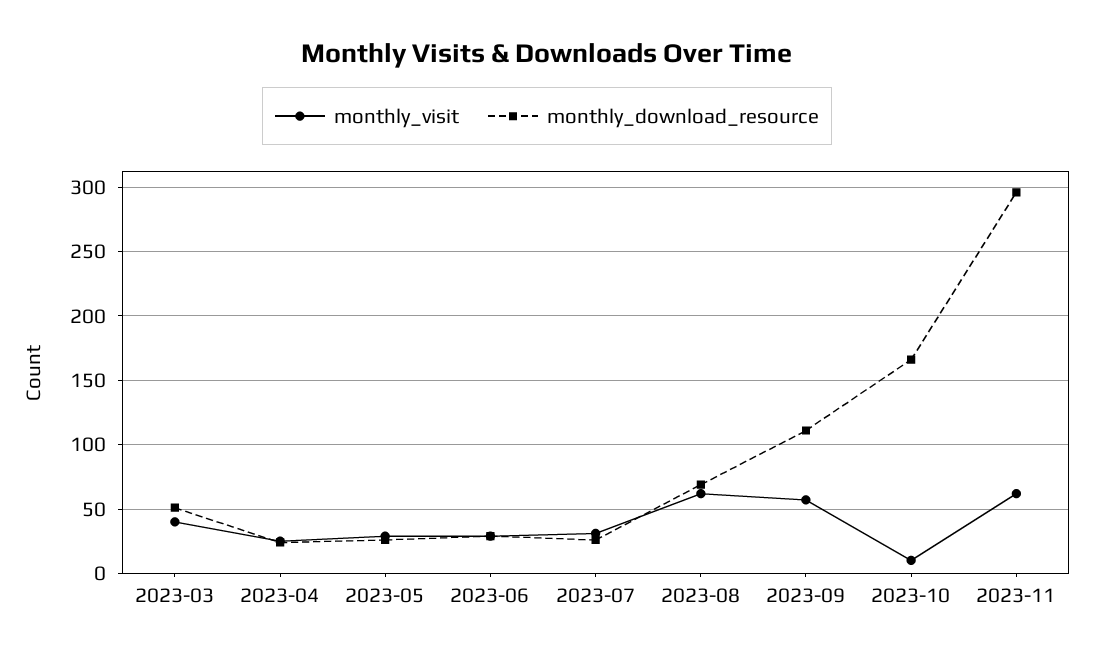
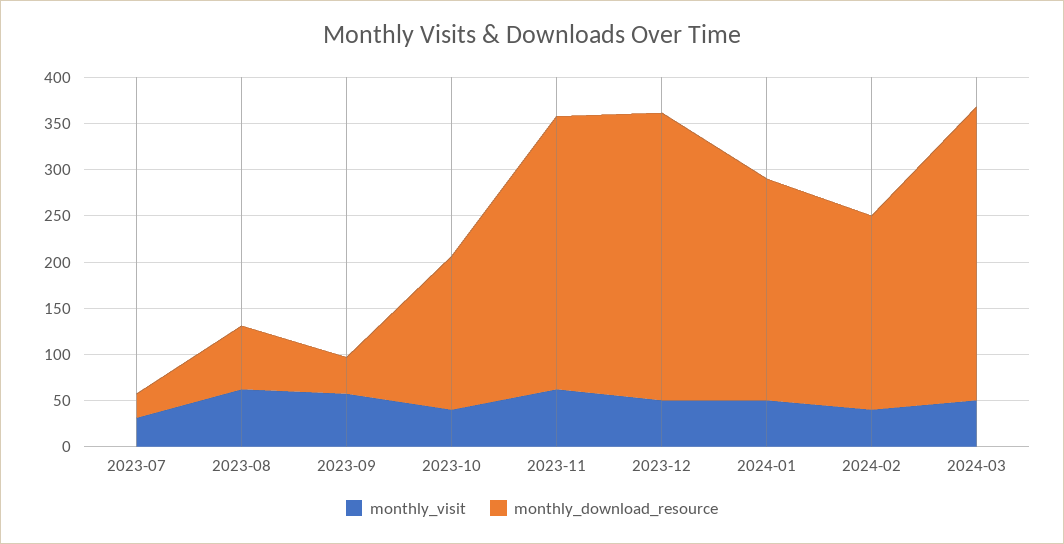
monthly_visit, 2023-03: 40 -> none
monthly_download_resource, 2023-03: 50 -> none
monthly_visit, 2023-04: 25 -> none
monthly_download_resource, 2023-04: 25 -> none
monthly_visit, 2023-05: 30 -> none
monthly_download_resource, 2023-05: 25 -> none
monthly_visit, 2023-06: 30 -> none
monthly_download_resource, 2023-06: 30 -> none
monthly_download_resource, 2023-09: 110 -> 40
monthly_visit, 2023-10: 10 -> 40
monthly_visit, 2023-12: none -> 50
monthly_download_resource, 2023-12: none -> 310
monthly_visit, 2024-01: none -> 50
monthly_download_resource, 2024-01: none -> 240
monthly_visit, 2024-02: none -> 40
monthly_download_resource, 2024-02: none -> 210
monthly_visit, 2024-03: none -> 50
monthly_download_resource, 2024-03: none -> 320

